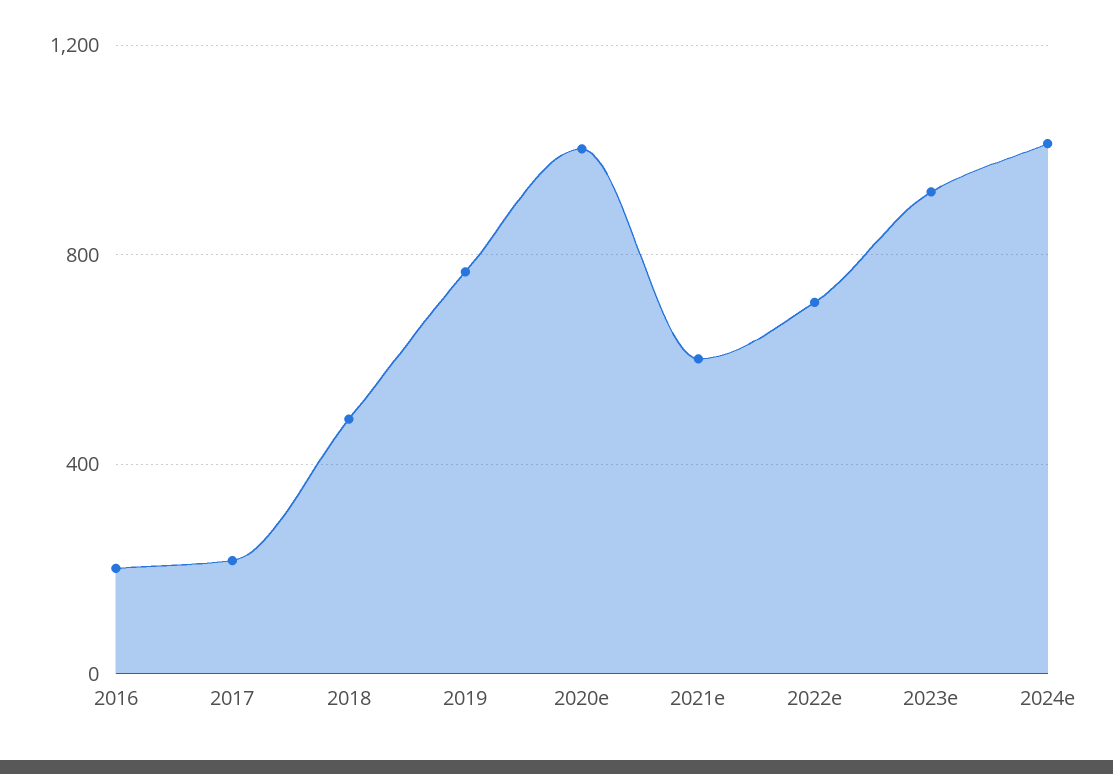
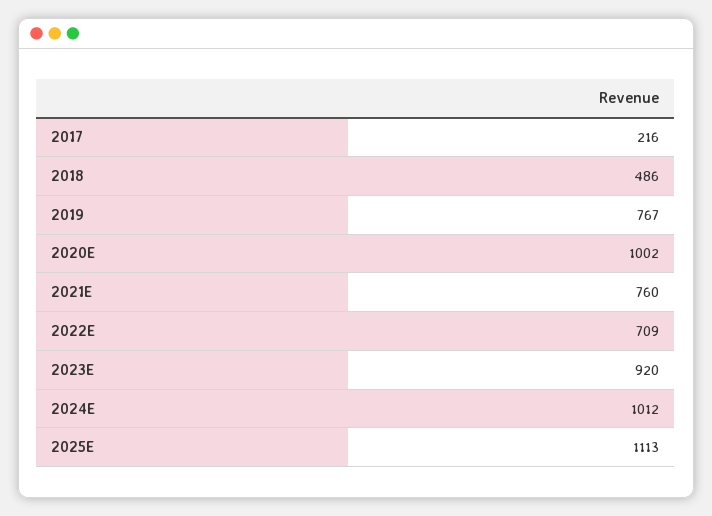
2016: 200 -> none
2021e: 600 -> 760
2025E: none -> 1113

